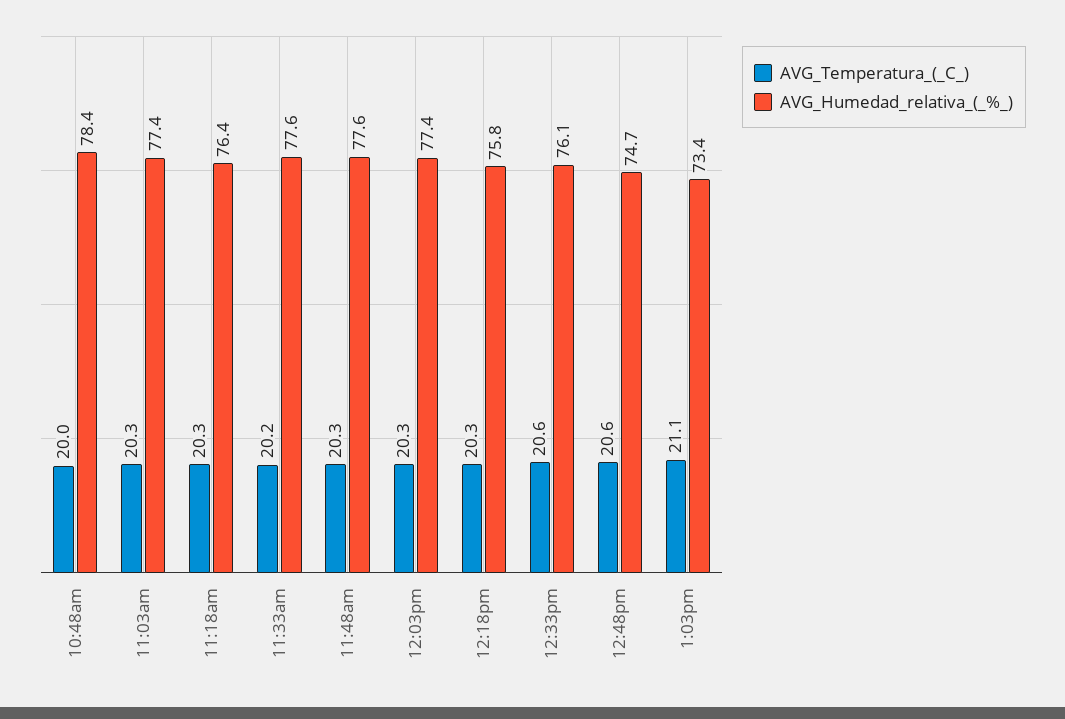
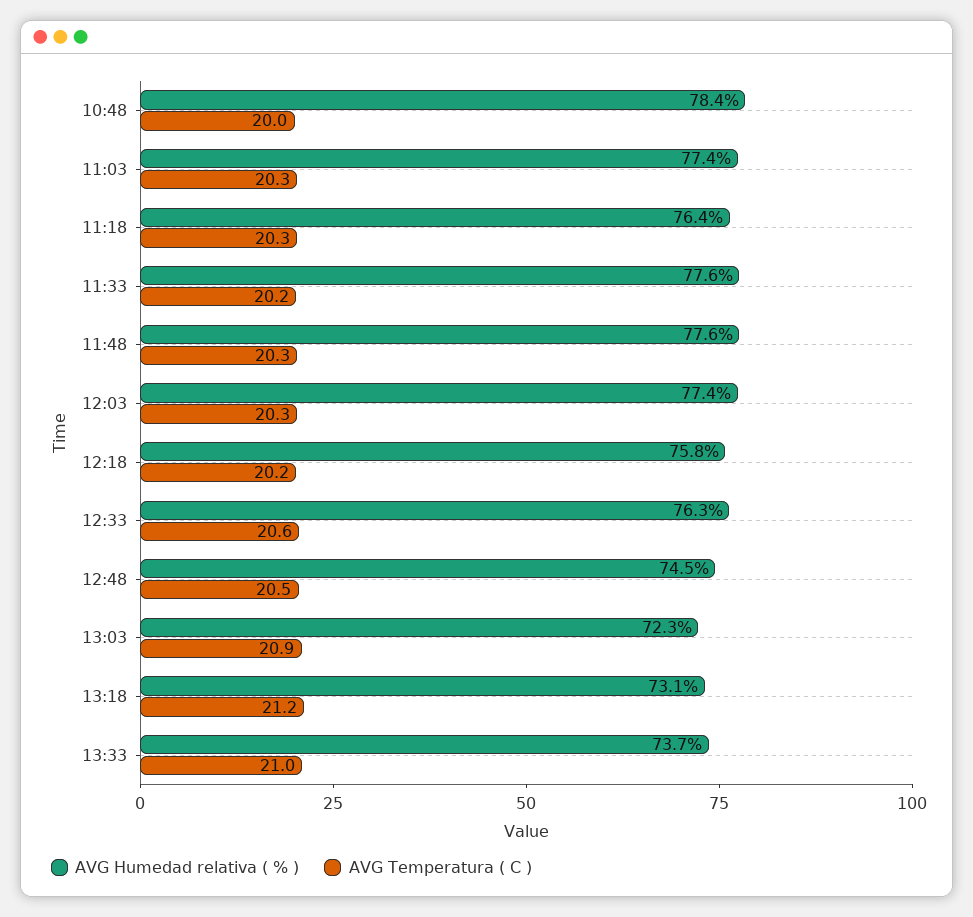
AVG_Temperatura_(_C_), 12:18pm: 20.3 -> 20.2
AVG_Humedad_relativa_(_%_), 12:33pm: 76.1 -> 76.3
AVG_Temperatura_(_C_), 12:48pm: 20.6 -> 20.5
AVG_Humedad_relativa_(_%_), 12:48pm: 74.7 -> 74.5
AVG_Temperatura_(_C_), 1:03pm: 21.1 -> 20.9
AVG_Humedad_relativa_(_%_), 1:03pm: 73.4 -> 72.3
AVG_Humedad_relativa_(_%_), 13:18: none -> 73.1
AVG_Temperatura_(_C_), 13:18: none -> 21.2
AVG_Humedad_relativa_(_%_), 13:33: none -> 73.7
AVG_Temperatura_(_C_), 13:33: none -> 21

